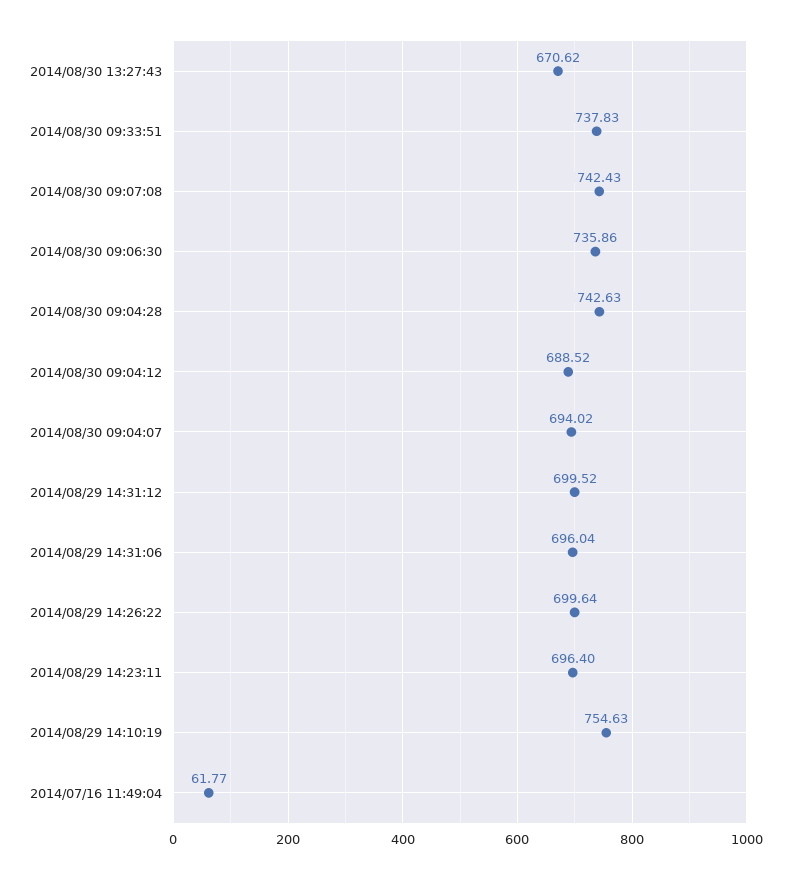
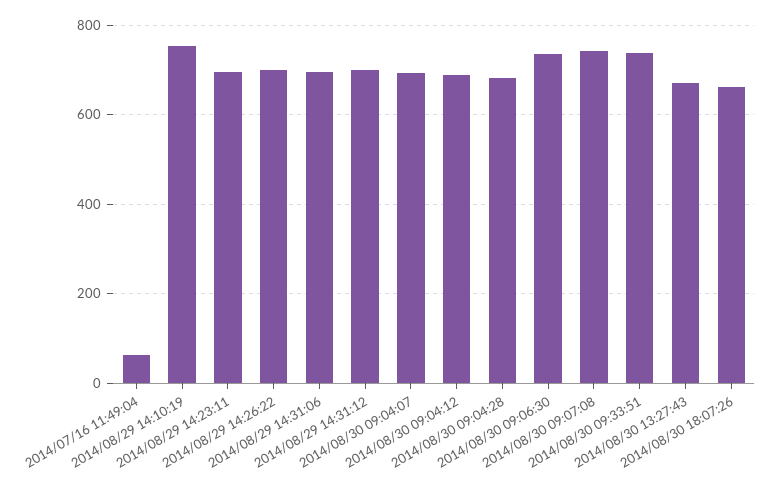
2014/08/30 09:04:28: 742.63 -> 680
2014/08/30 18:07:26: none -> 660

